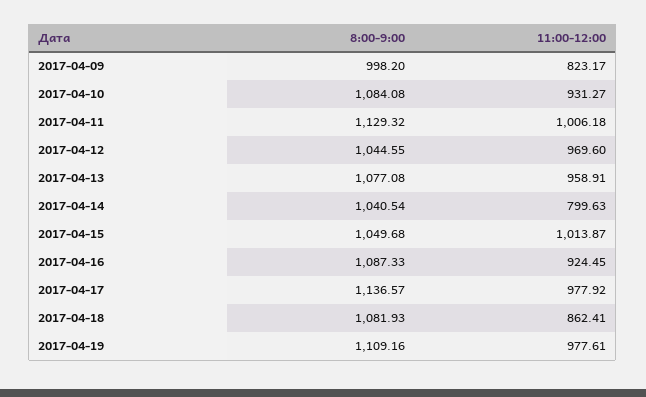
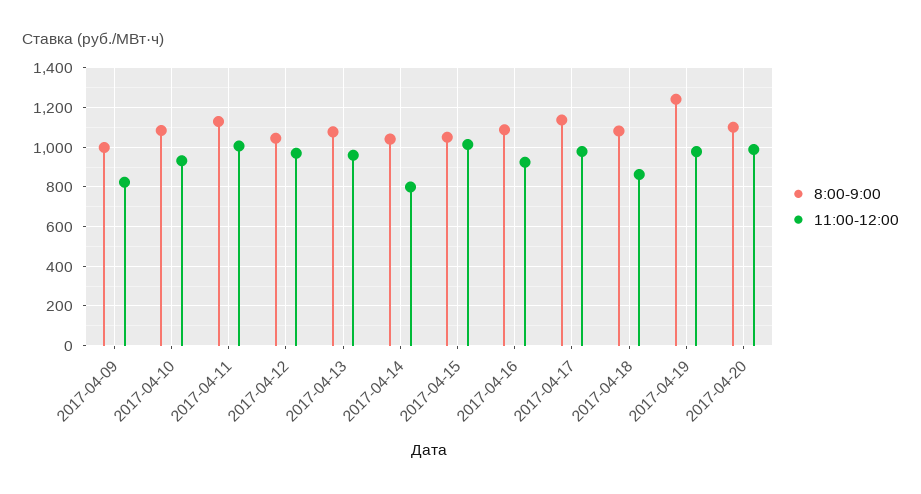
8:00-9:00, 2017-04-19: 1109.16 -> 1250
8:00-9:00, 2017-04-20: none -> 1100
11:00-12:00, 2017-04-20: none -> 1000

